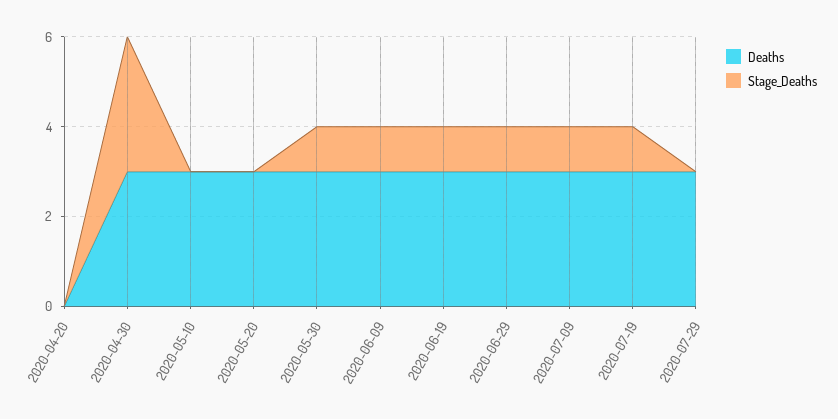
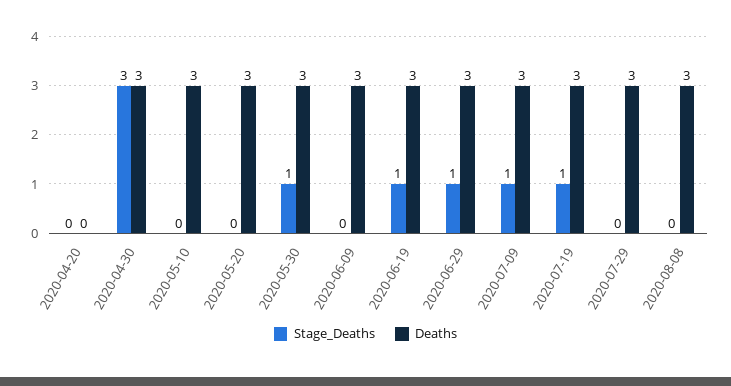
Stage_Deaths, 2020-06-09: 1 -> 0
Stage_Deaths, 2020-08-08: none -> 0
Deaths, 2020-08-08: none -> 3

